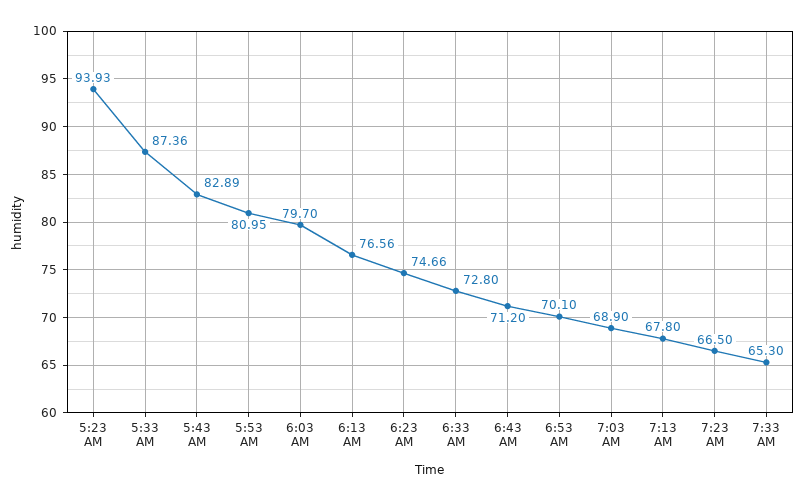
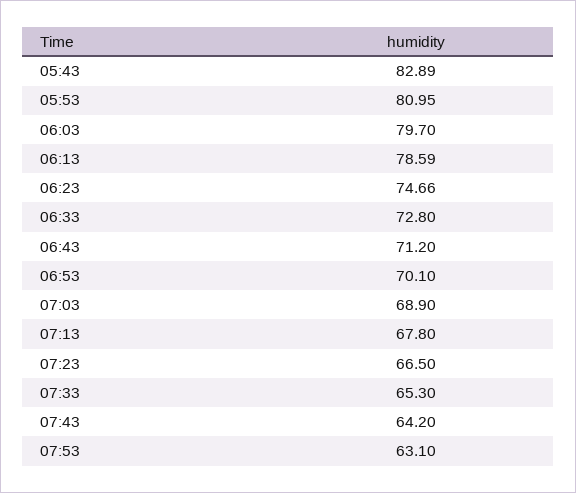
5:23 AM: 93.93 -> none
5:33 AM: 87.36 -> none
6:13 AM: 76.56 -> 78.59
07:43: none -> 64.2
07:53: none -> 63.1

